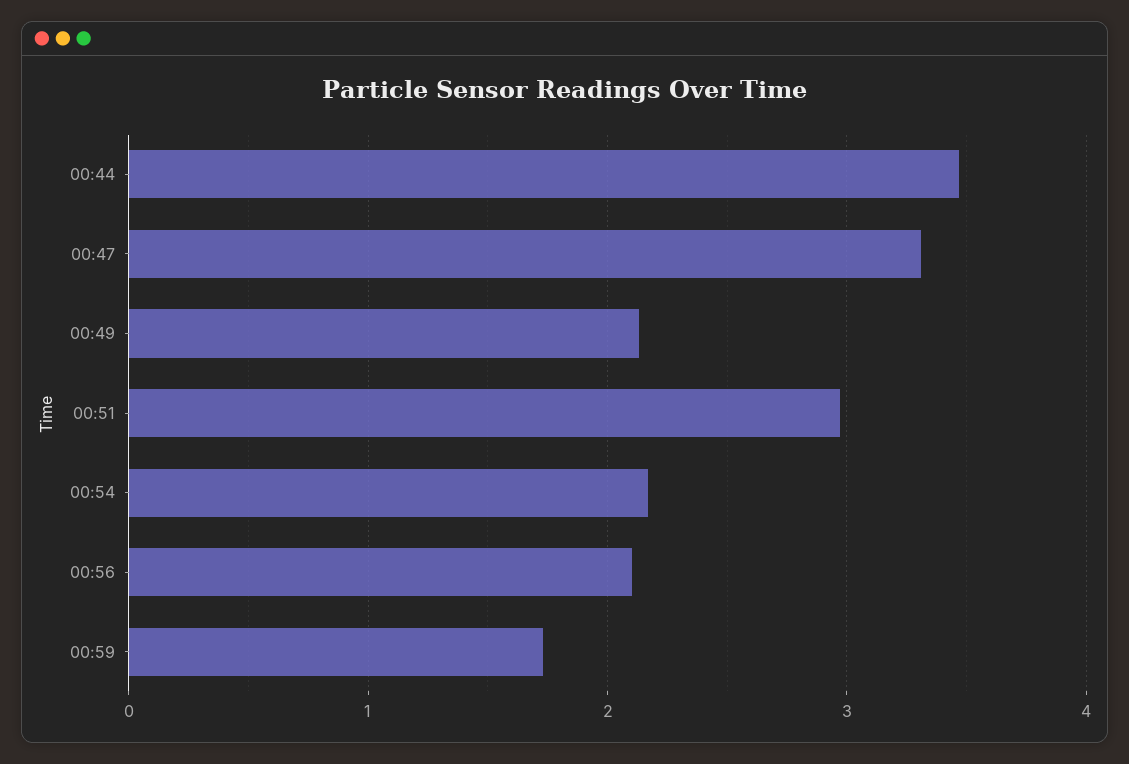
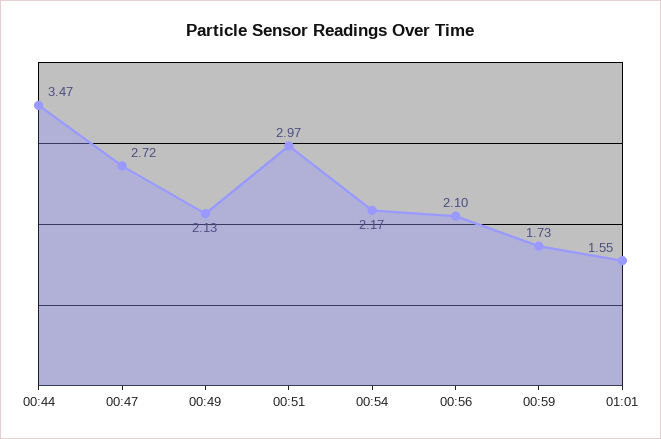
00:47: 3.3 -> 2.72
01:01: none -> 1.55

